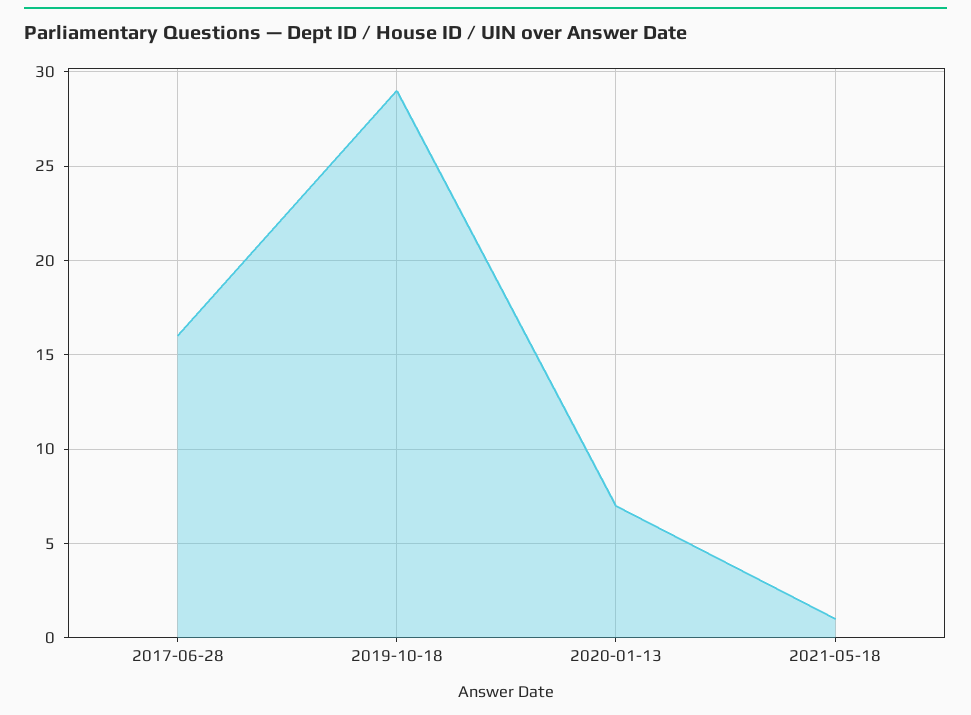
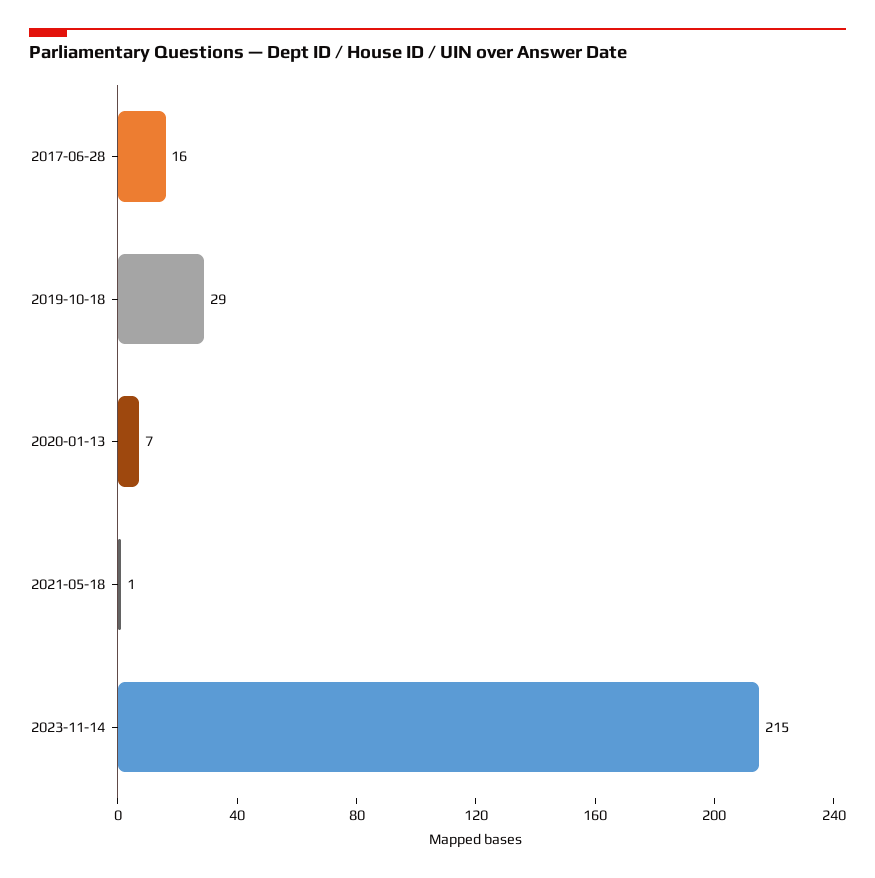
2023-11-14: none -> 215

